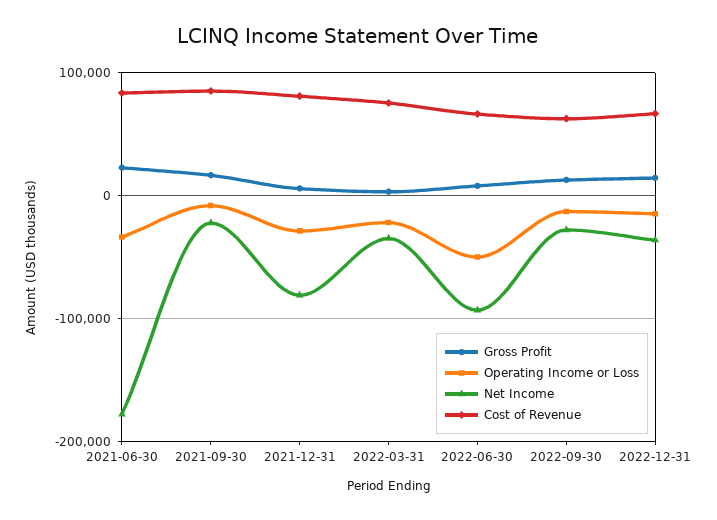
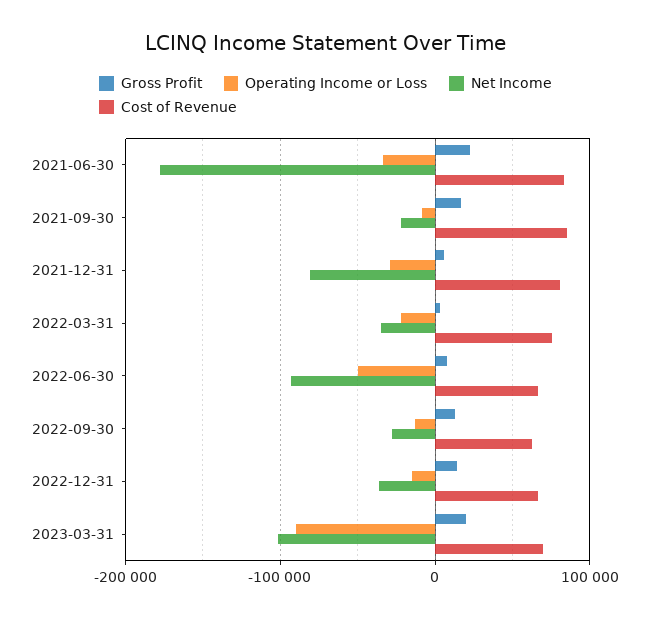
Gross Profit, 2023-03-31: none -> 20000
Operating Income or Loss, 2023-03-31: none -> -90000
Net Income, 2023-03-31: none -> -100000
Cost of Revenue, 2023-03-31: none -> 70000

